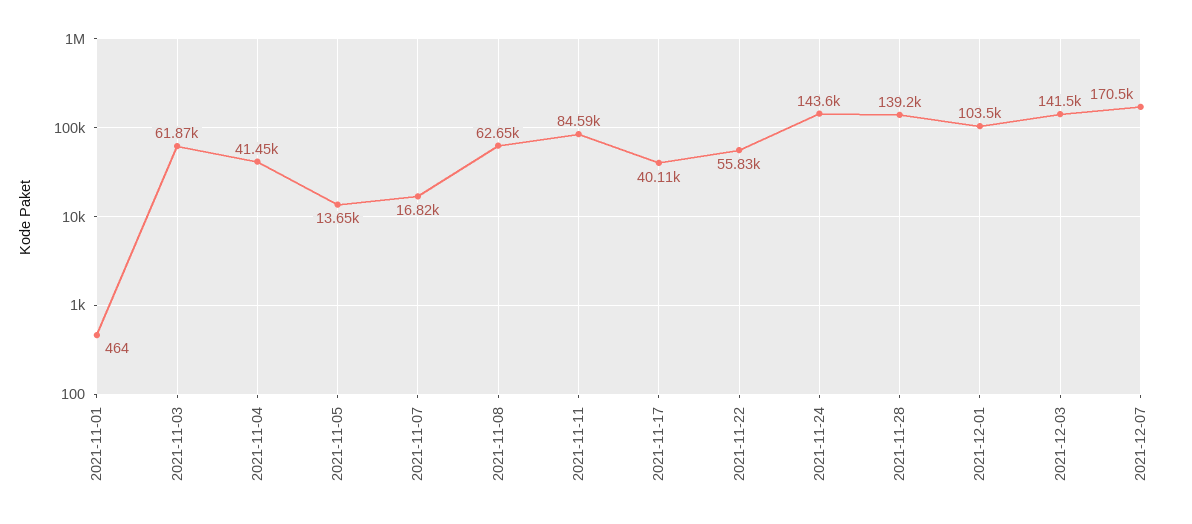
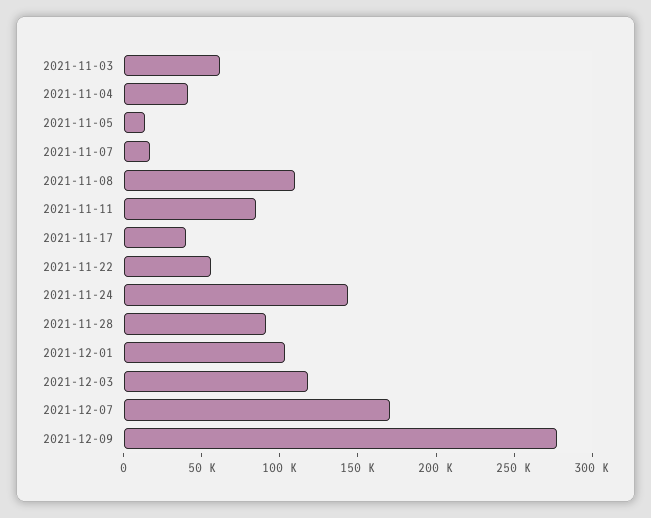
2021-11-01: 464 -> none
2021-11-08: 62650 -> 110000
2021-11-28: 139200 -> 90000
2021-12-03: 141500 -> 120000
2021-12-09: none -> 280000

